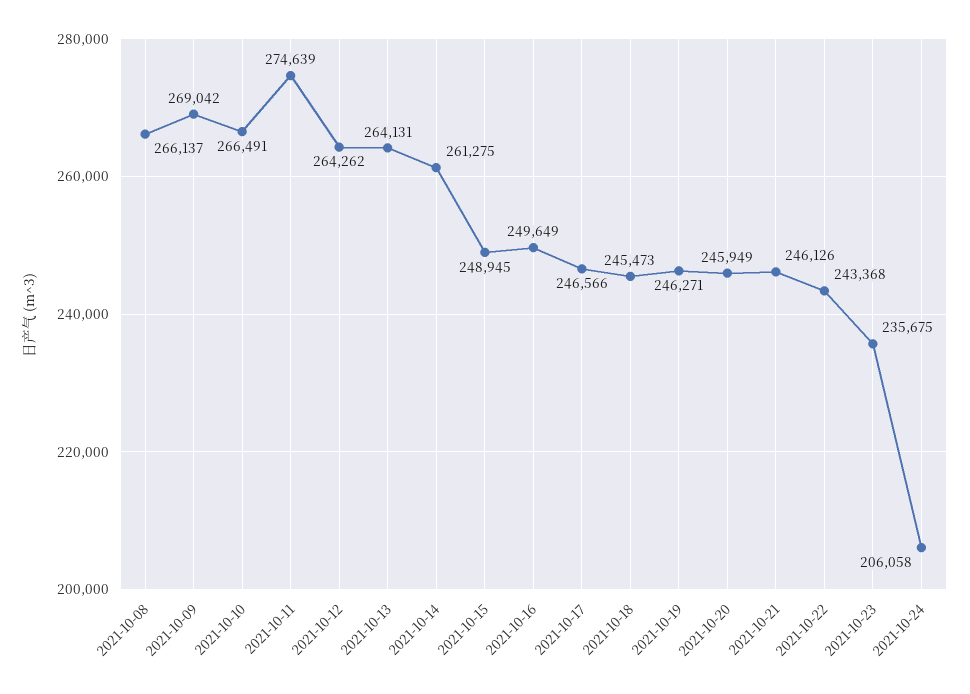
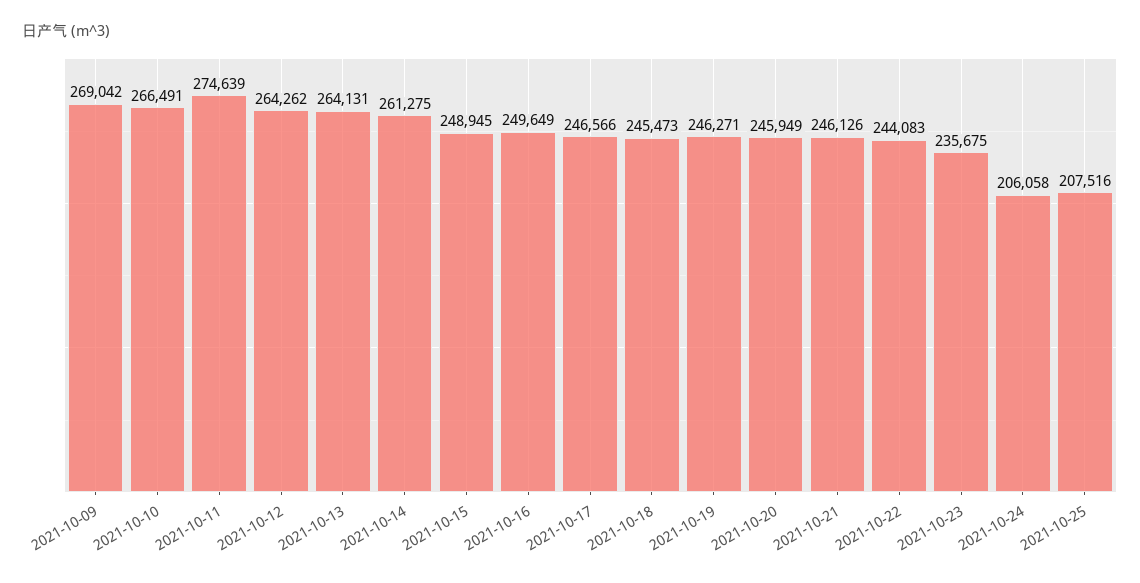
2021-10-08: 266137 -> none
2021-10-22: 243368 -> 244083
2021-10-25: none -> 207516

